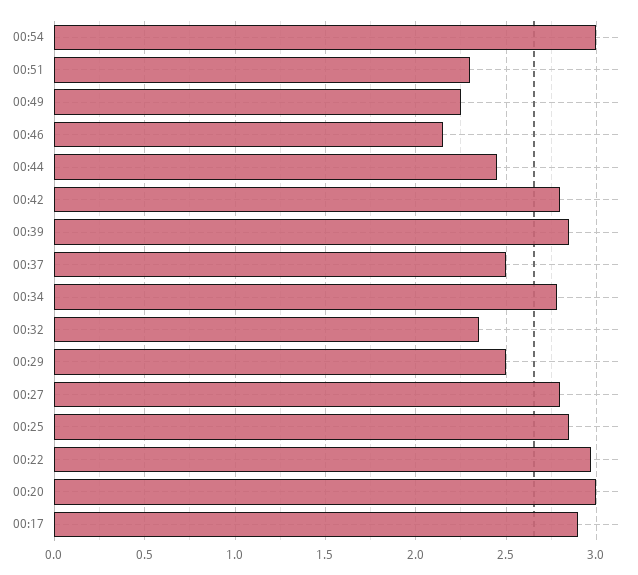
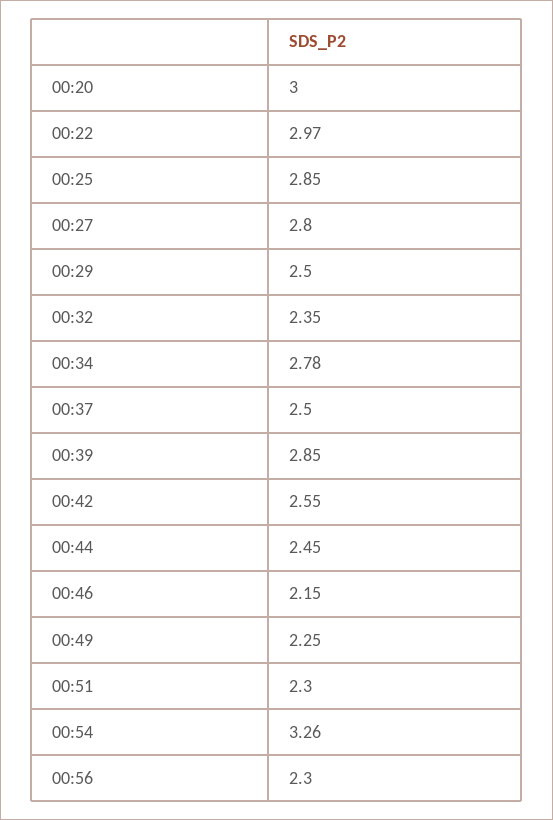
00:54: 3 -> 3.26
00:42: 2.8 -> 2.55
00:17: 2.9 -> none
00:56: none -> 2.3

